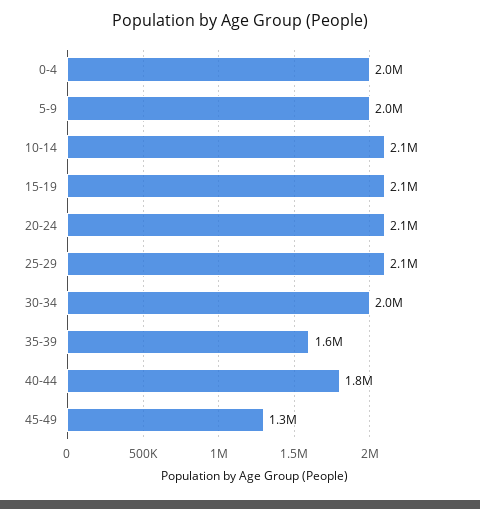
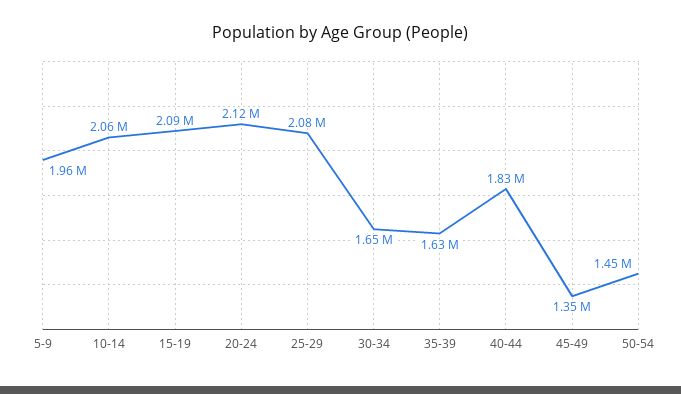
0-4: 2000000 -> none
30-34: 2000000 -> 1650000
50-54: none -> 1450000

